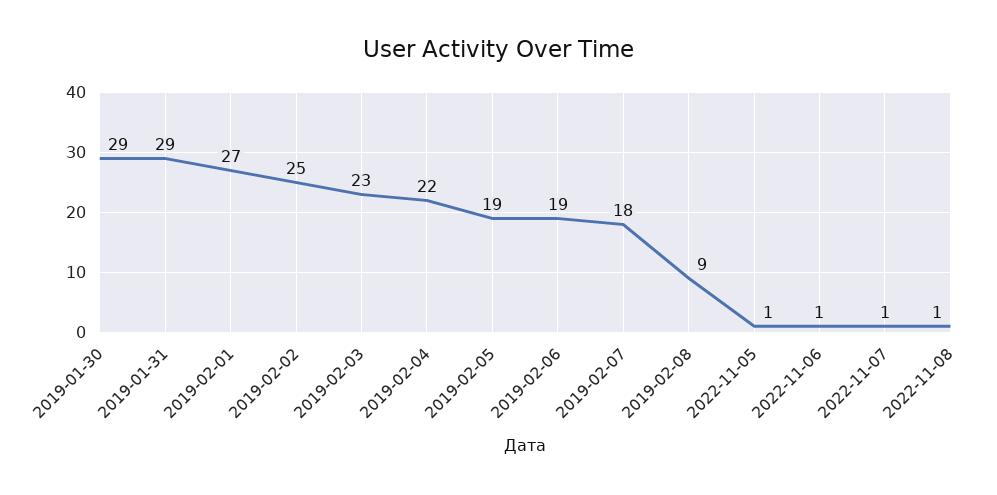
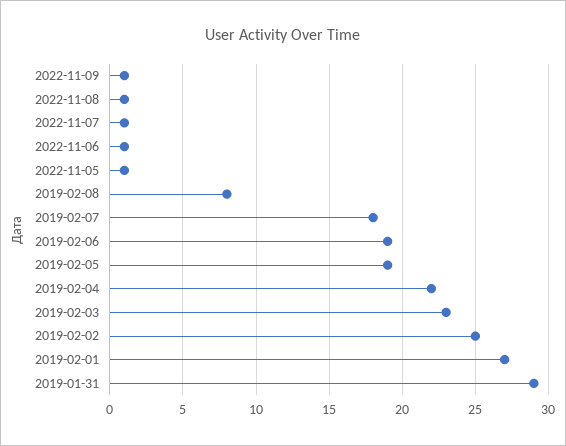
2019-01-30: 29 -> none
2019-02-08: 9 -> 8
2022-11-09: none -> 1

